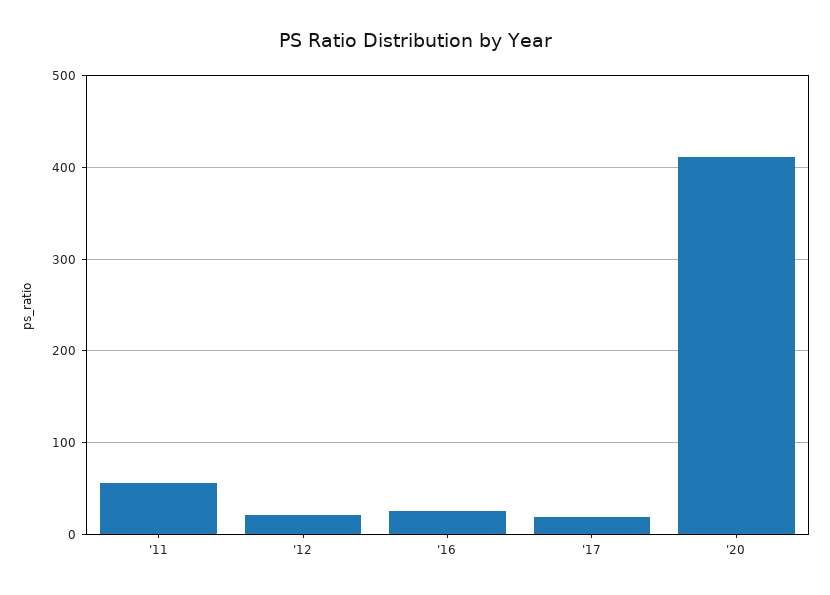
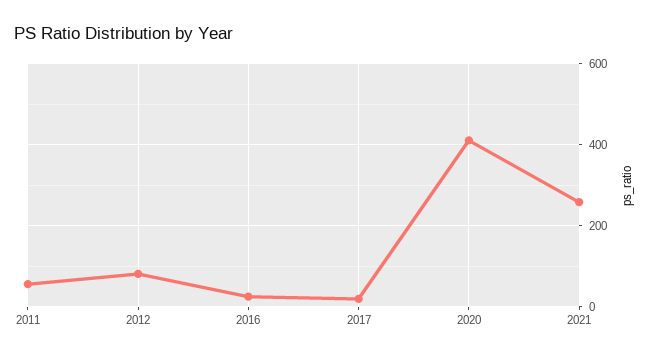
'12: 20 -> 80
2021: none -> 260

